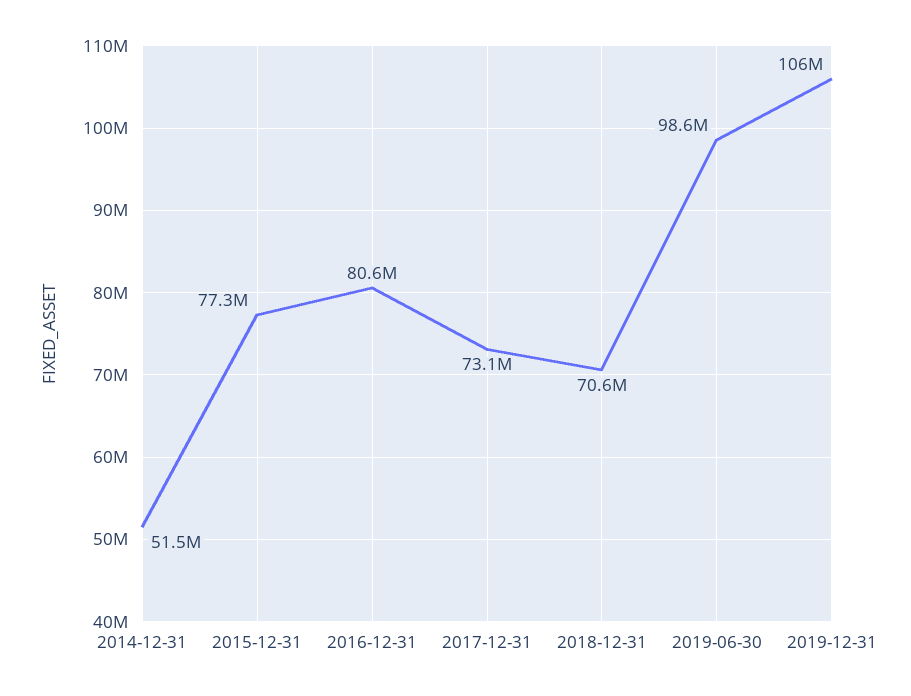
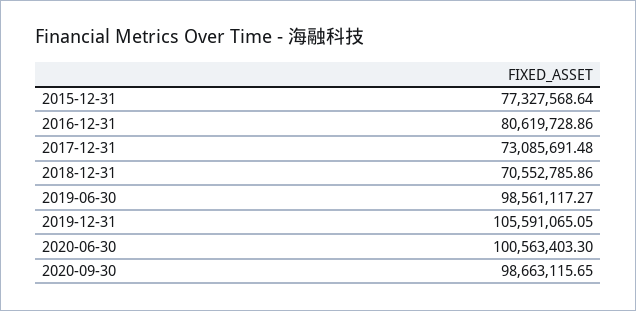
2014-12-31: 51500000 -> none
2020-06-30: none -> 100563403.3
2020-09-30: none -> 98663115.65

